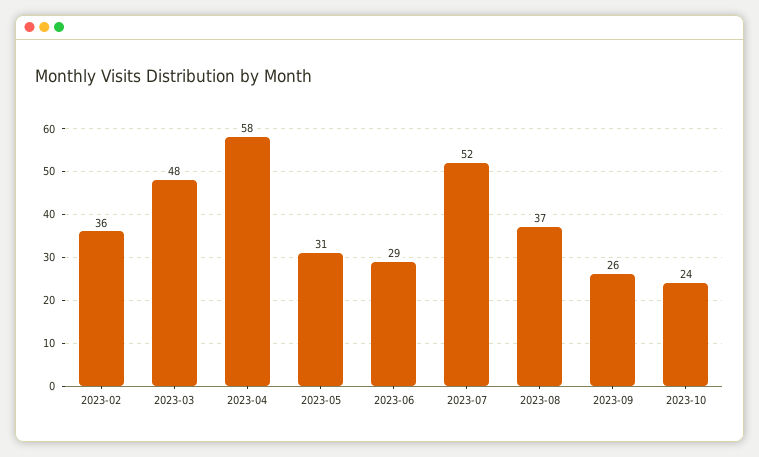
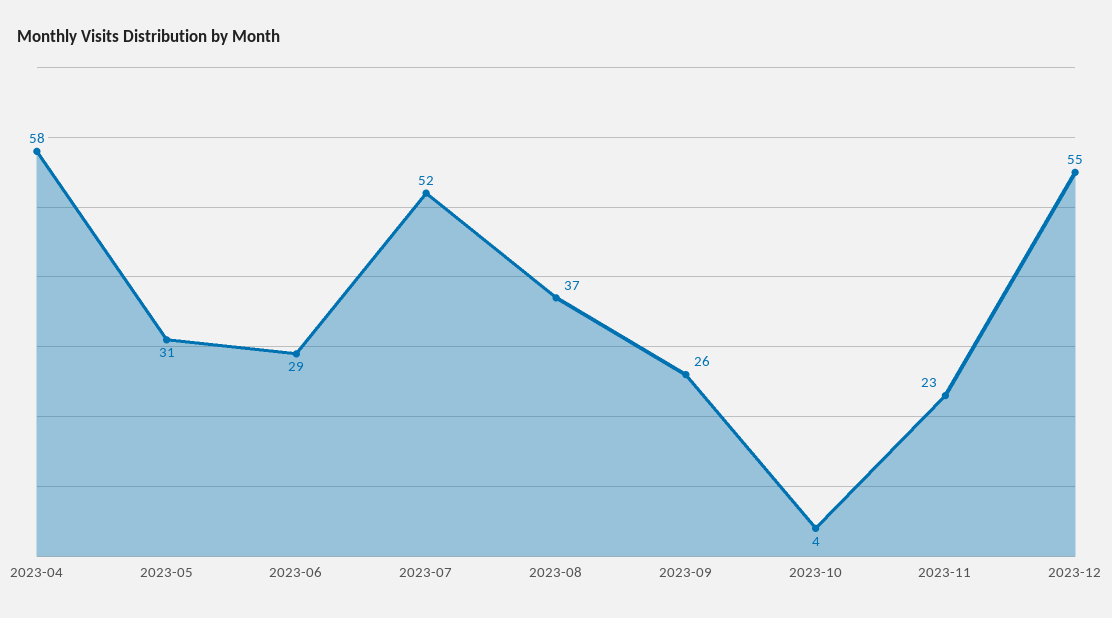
2023-02: 36 -> none
2023-03: 48 -> none
2023-10: 24 -> 4
2023-11: none -> 23
2023-12: none -> 55

